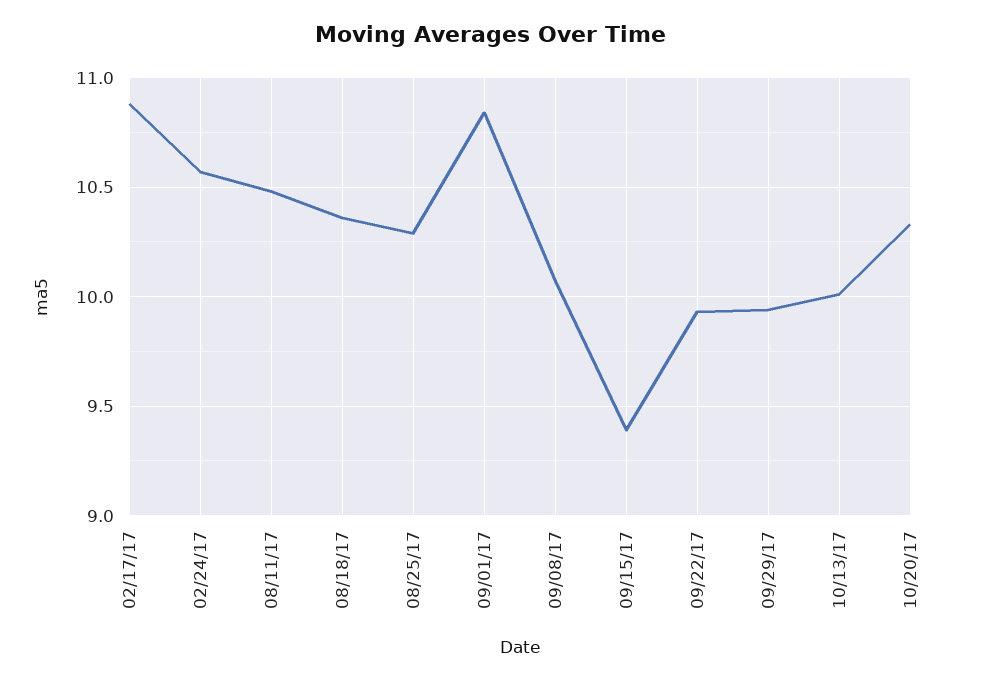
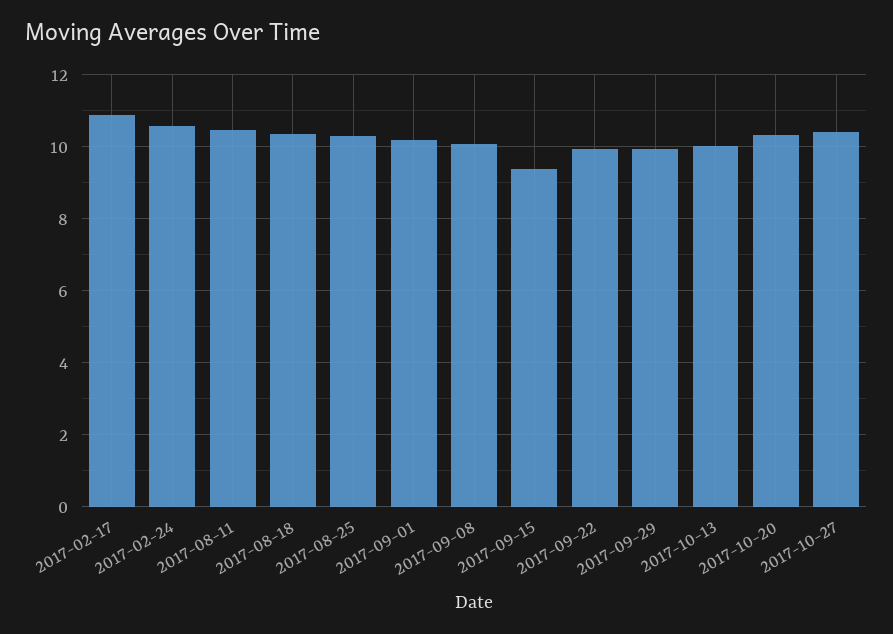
09/01/17: 10.85 -> 10.2
2017-10-27: none -> 10.4

